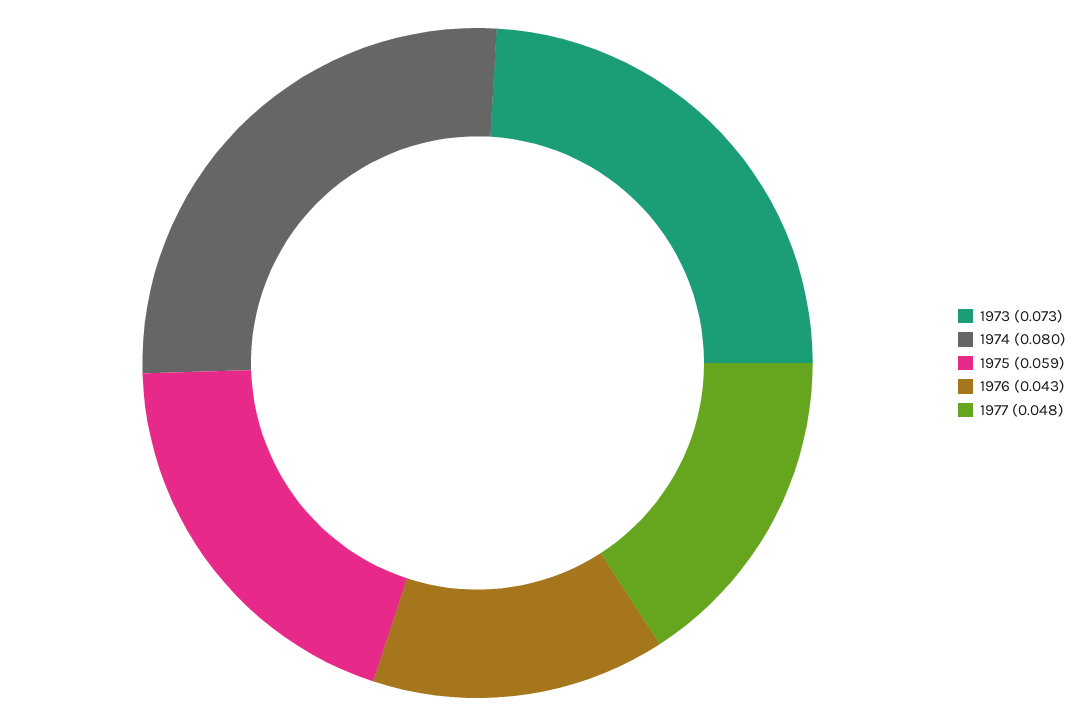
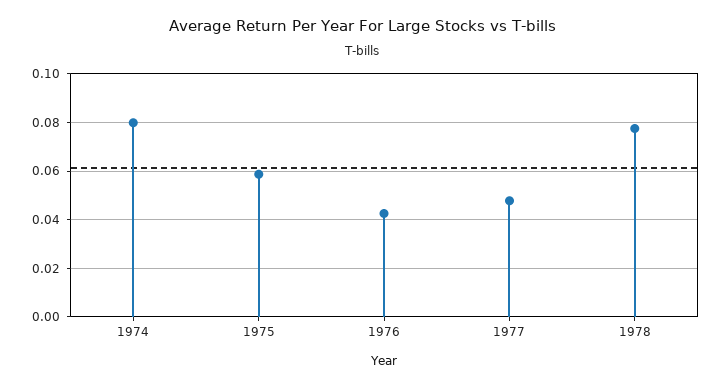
1973: 0.073 -> none
1978: none -> 0.0775

